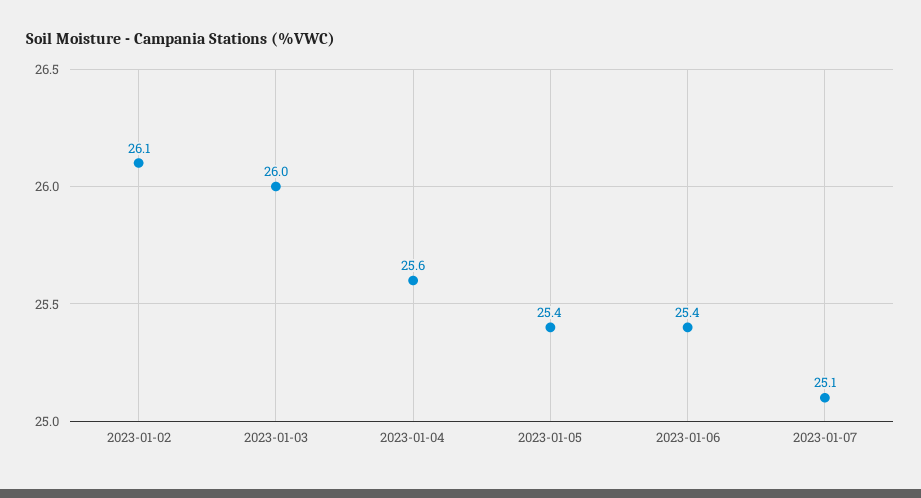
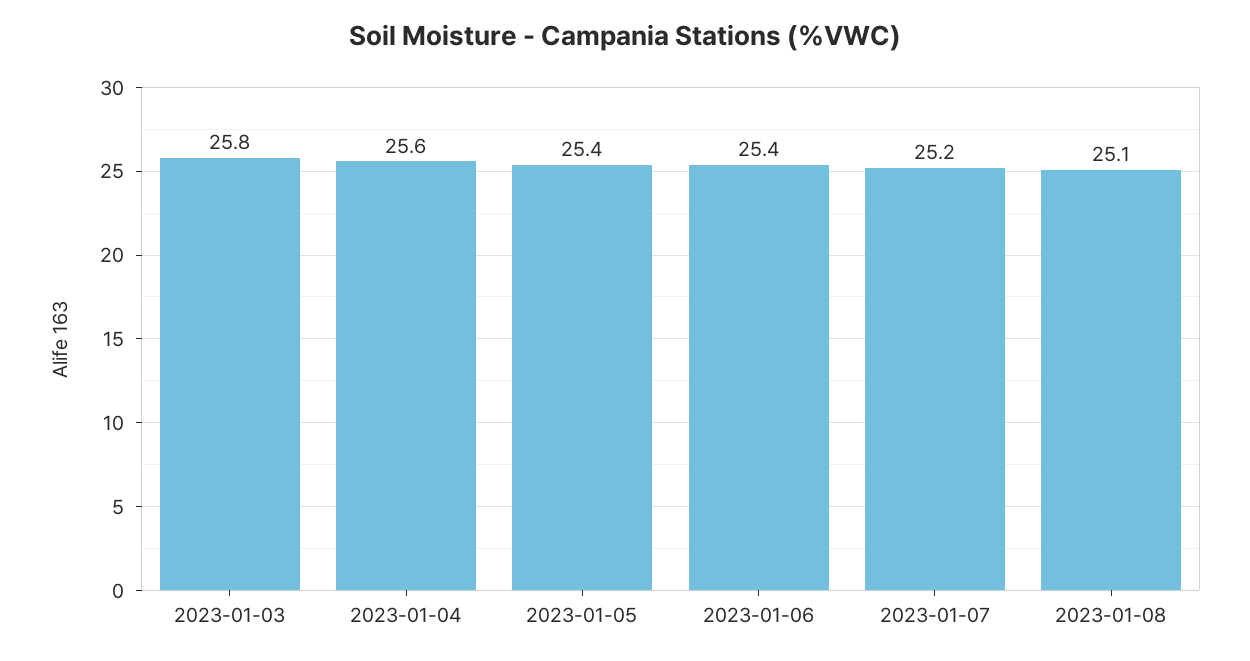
2023-01-02: 26.1 -> none
2023-01-03: 26 -> 25.8
2023-01-07: 25.1 -> 25.2
2023-01-08: none -> 25.1

